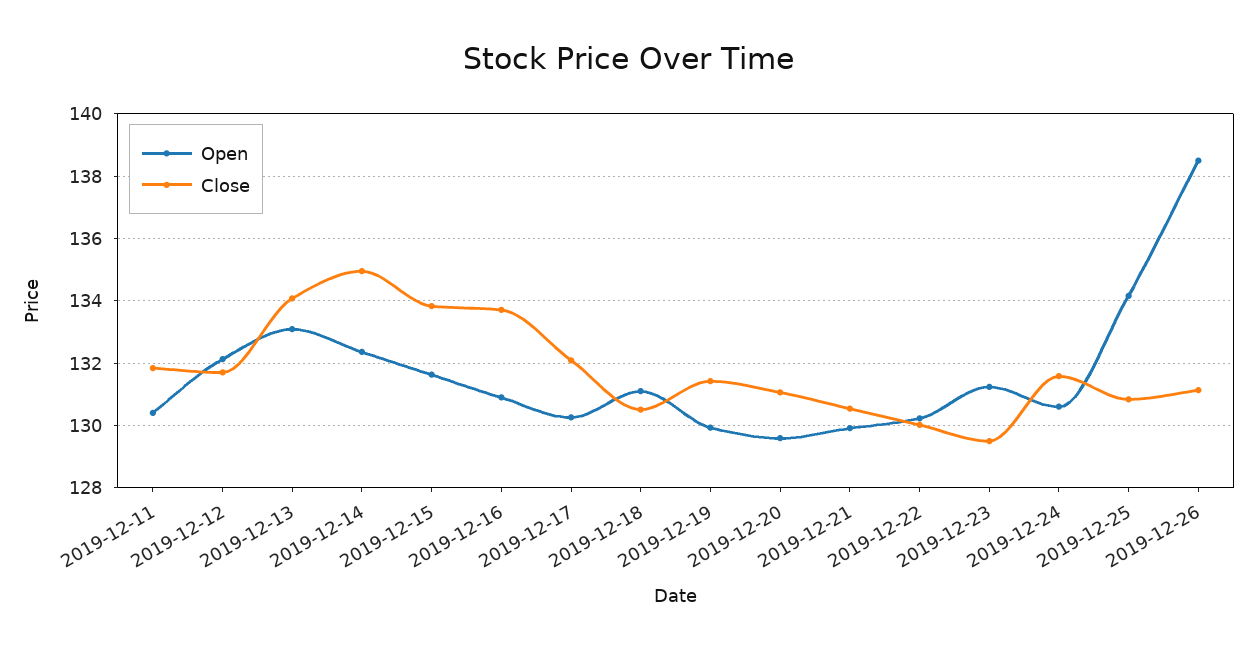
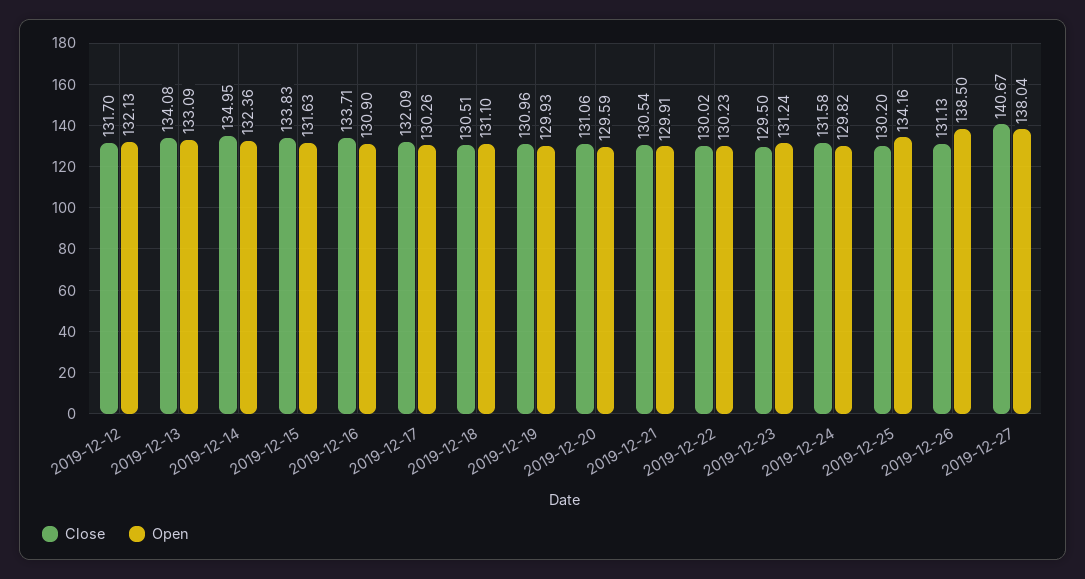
Open, 2019-12-11: 130.4 -> none
Close, 2019-12-11: 131.8 -> none
Close, 2019-12-19: 131.4 -> 130.96
Open, 2019-12-24: 130.6 -> 129.82
Close, 2019-12-25: 130.8 -> 130.2
Close, 2019-12-27: none -> 140.67
Open, 2019-12-27: none -> 138.04

